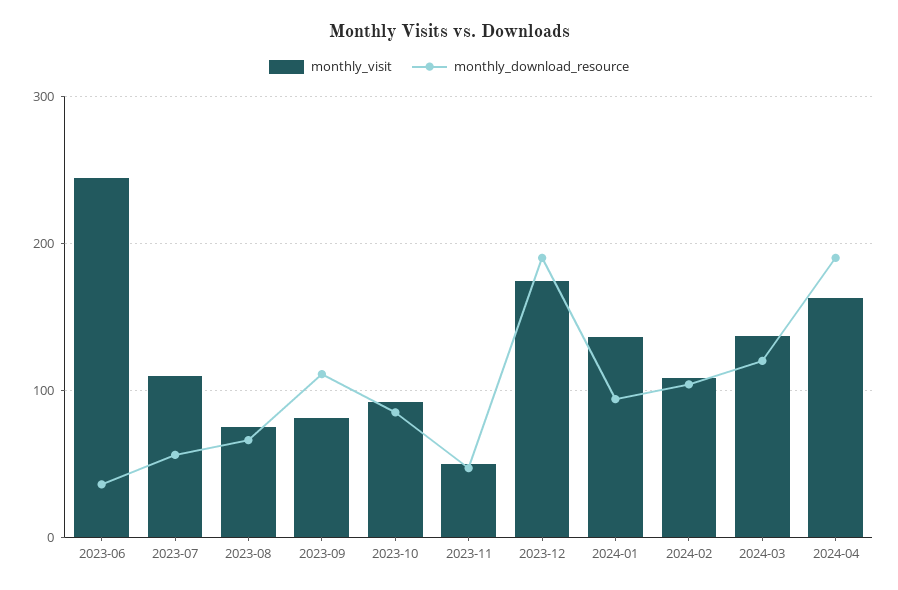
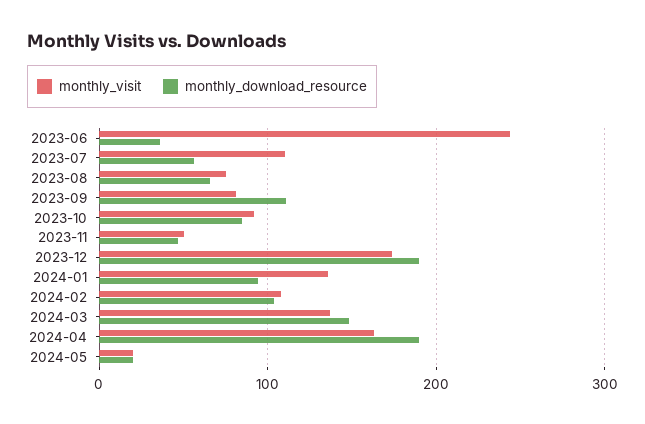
monthly_download_resource, 2024-03: 120 -> 150
monthly_visit, 2024-05: none -> 20
monthly_download_resource, 2024-05: none -> 20

